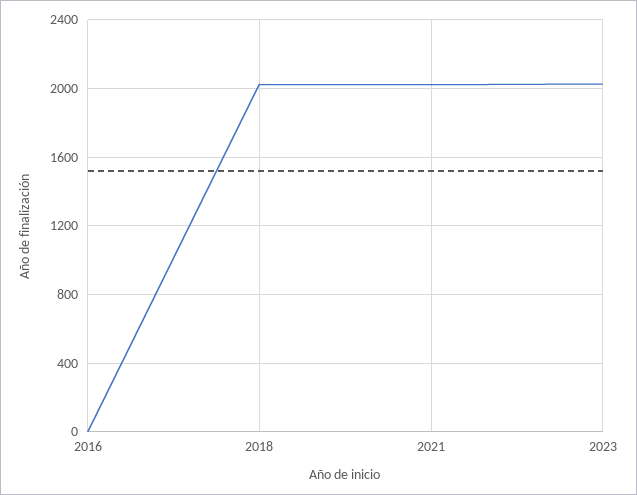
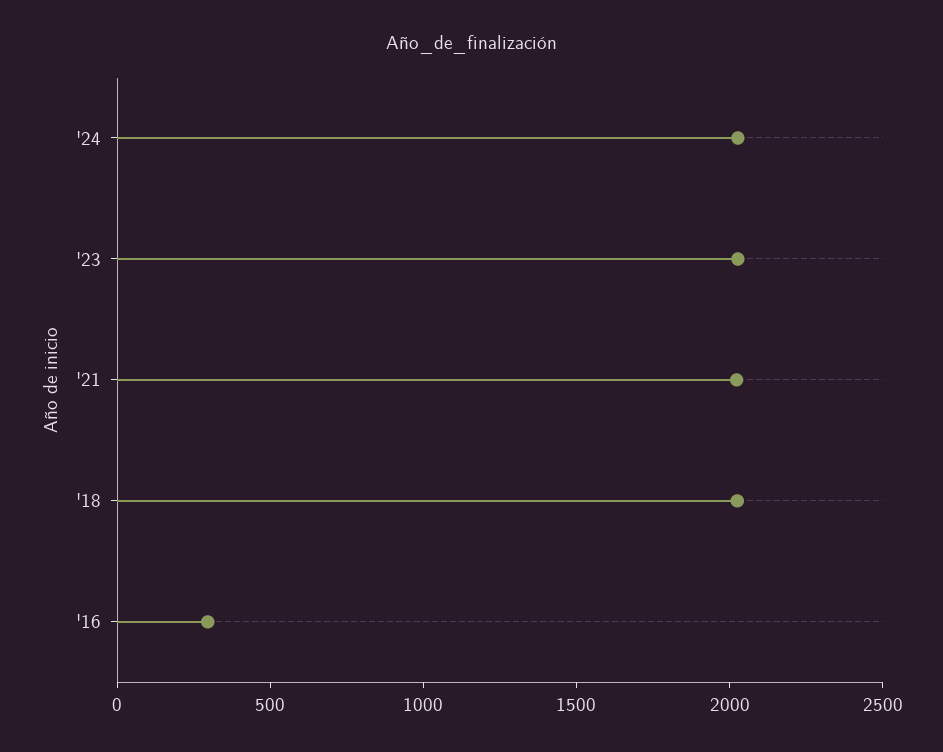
2016: 0 -> 300
'24: none -> 2000

